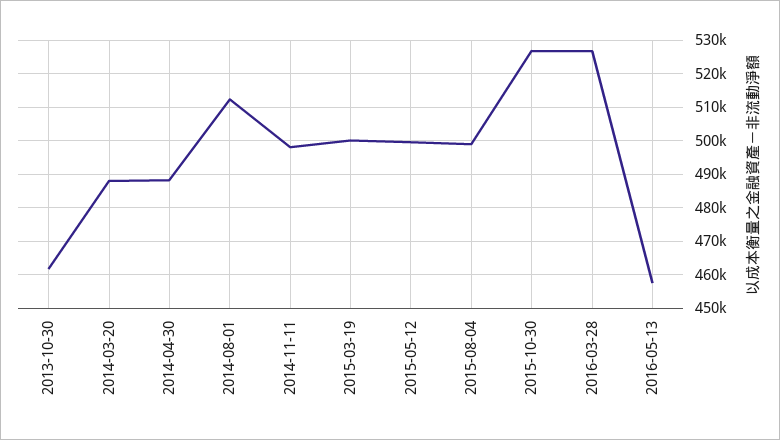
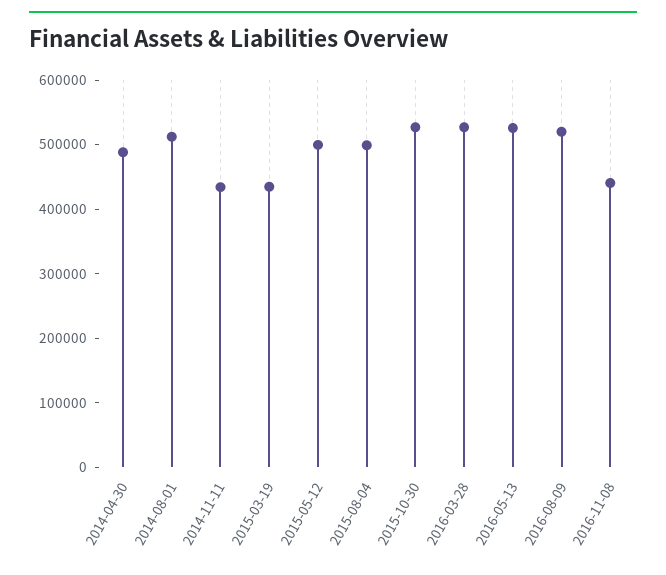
2013-10-30: 462000 -> none
2014-03-20: 488000 -> none
2014-11-11: 498000 -> 440000
2015-03-19: 500000 -> 440000
2016-05-13: 458000 -> 520000
2016-08-09: none -> 520000
2016-11-08: none -> 440000

